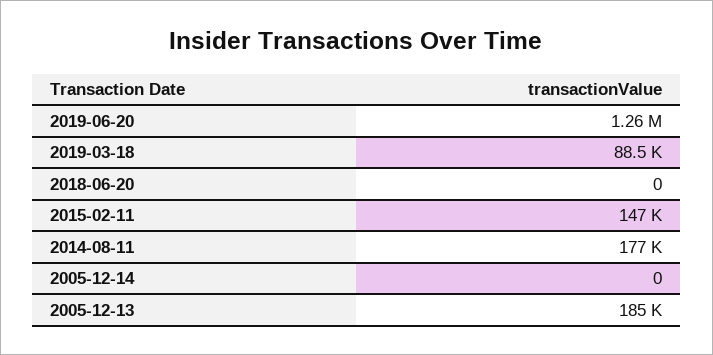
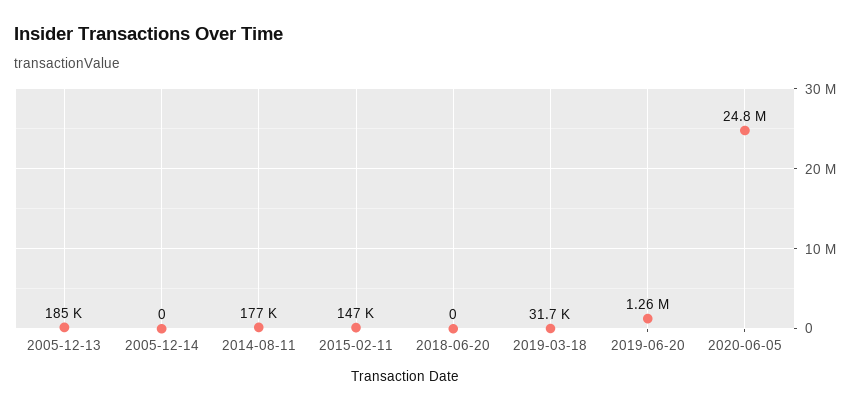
2019-03-18: 88500 -> 31700
2020-06-05: none -> 24800000

